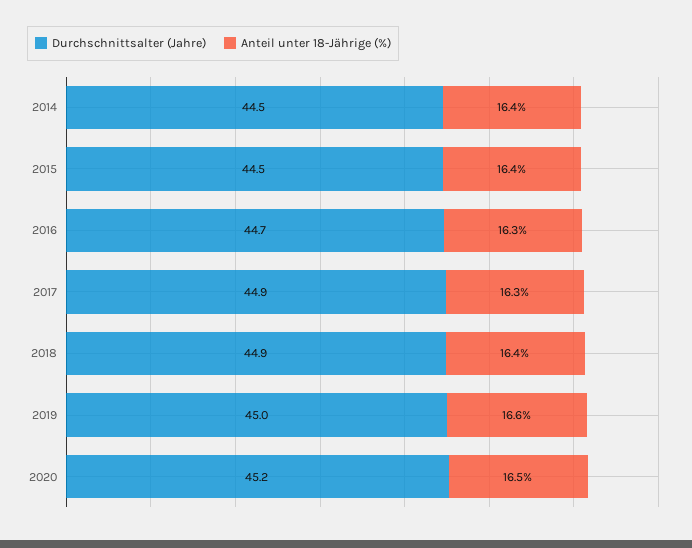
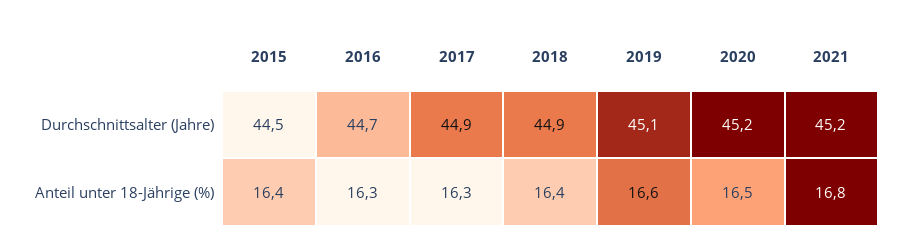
Durchschnittsalter (Jahre), 2014: 44.5 -> none
Anteil unter 18-Jährige (%), 2014: 16.4 -> none
Durchschnittsalter (Jahre), 2019: 45 -> 45.1
Durchschnittsalter (Jahre), 2021: none -> 45.2
Anteil unter 18-Jährige (%), 2021: none -> 16.8

